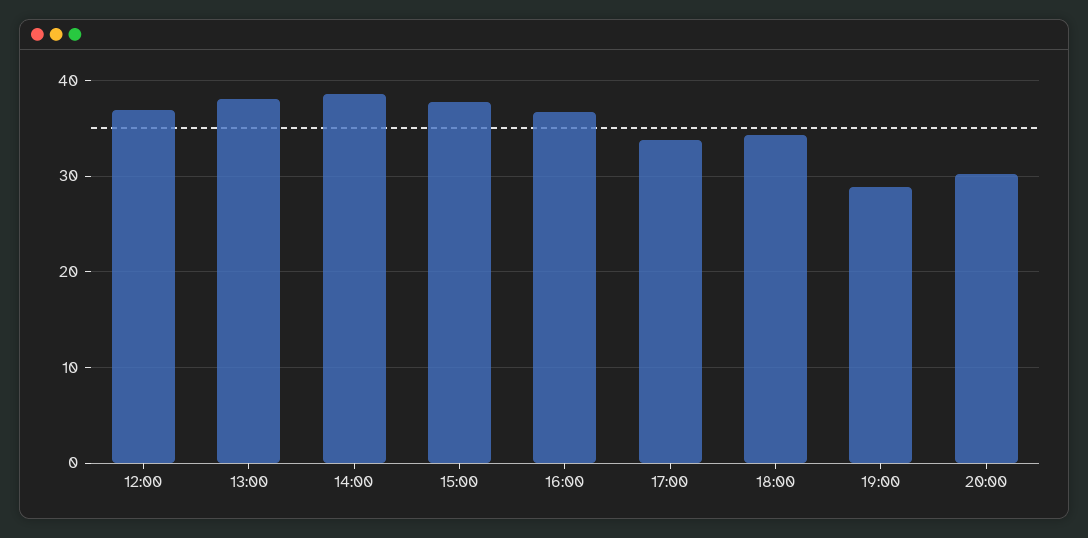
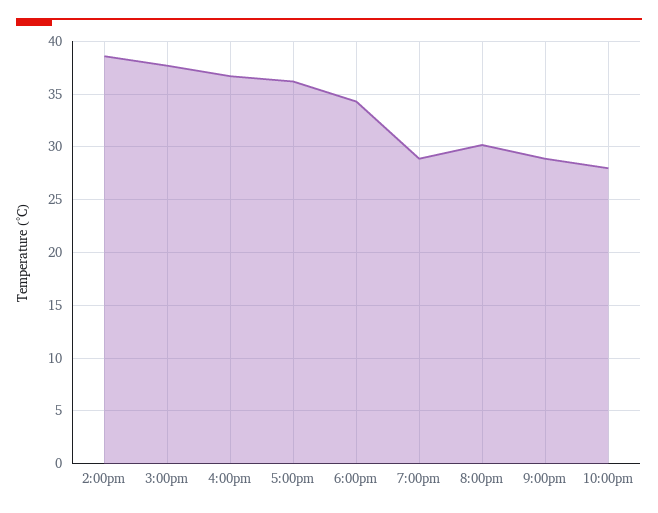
12:00: 37 -> none
13:00: 38 -> none
17:00: 34 -> 36
9:00pm: none -> 29
10:00pm: none -> 28

